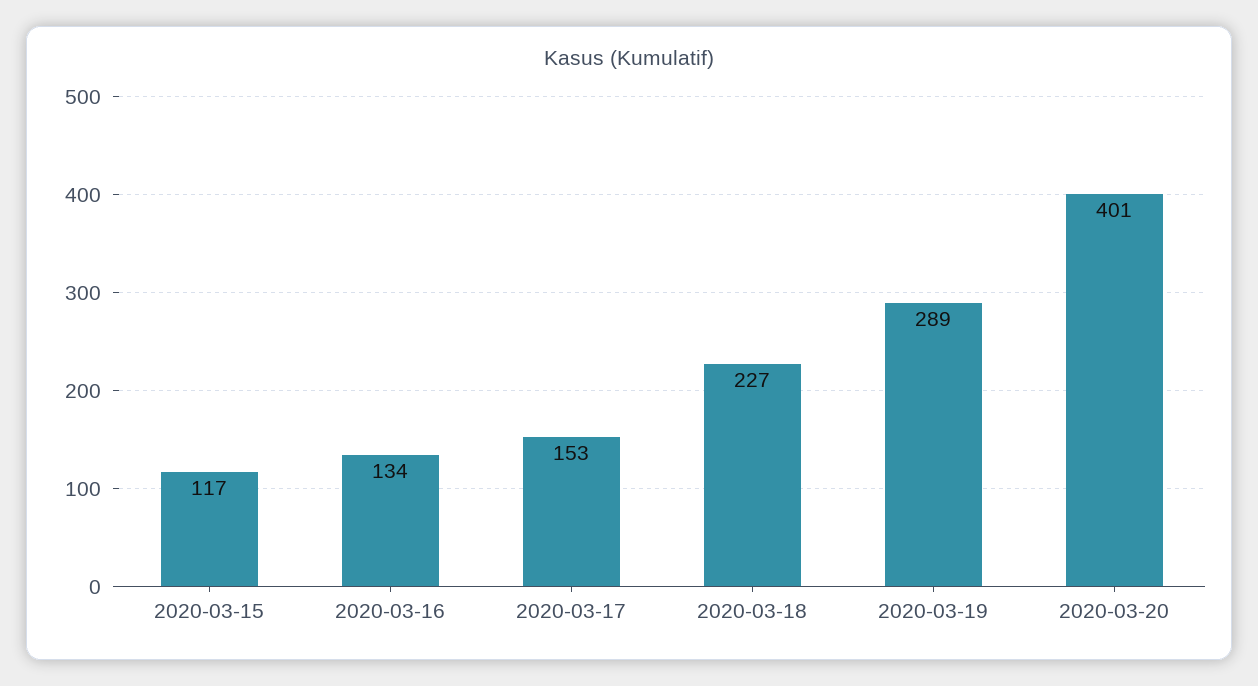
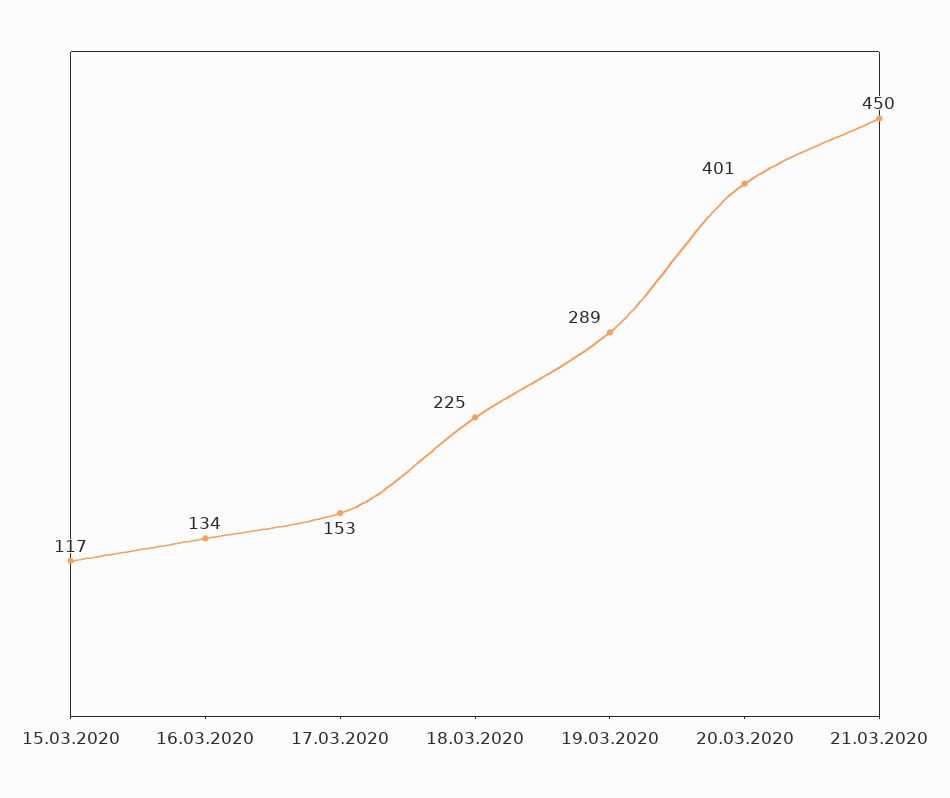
2020-03-18: 227 -> 225
21.03.2020: none -> 450

